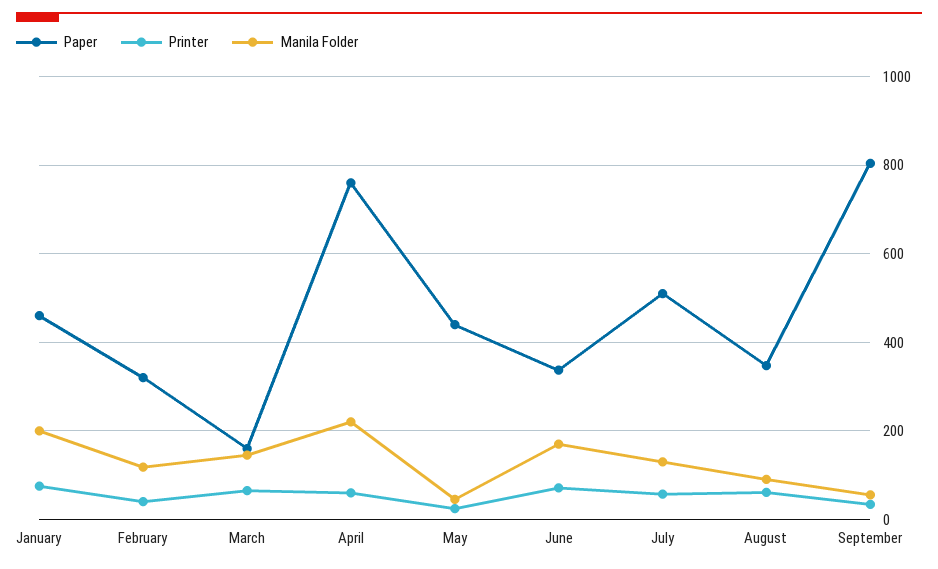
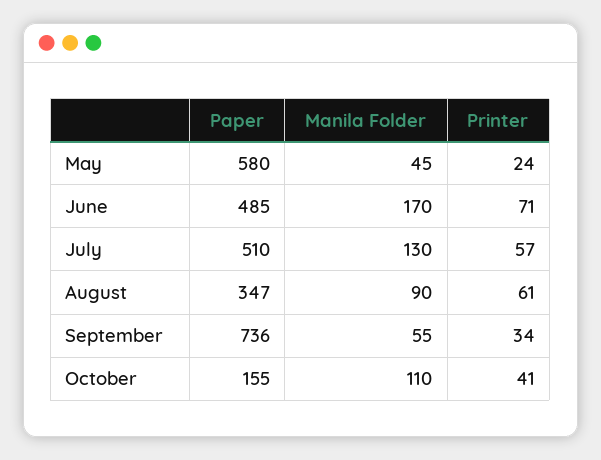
Paper, January: 460 -> none
Printer, January: 80 -> none
Manila Folder, January: 200 -> none
Paper, February: 320 -> none
Printer, February: 40 -> none
Manila Folder, February: 120 -> none
Paper, March: 160 -> none
Printer, March: 60 -> none
Manila Folder, March: 140 -> none
Paper, April: 760 -> none
Printer, April: 60 -> none
Manila Folder, April: 220 -> none
Paper, May: 440 -> 580
Paper, June: 340 -> 485
Paper, September: 800 -> 736
Paper, October: none -> 155
Manila Folder, October: none -> 110
Printer, October: none -> 41

